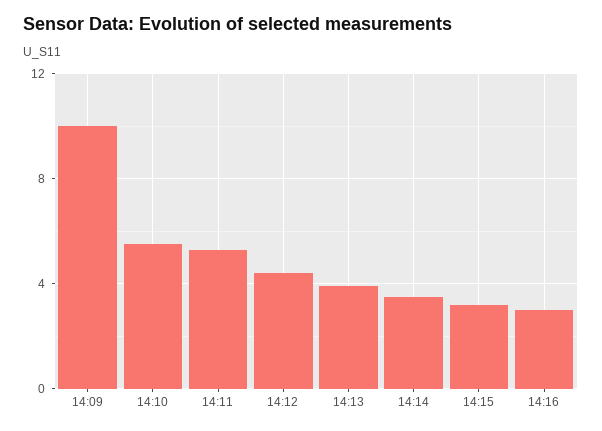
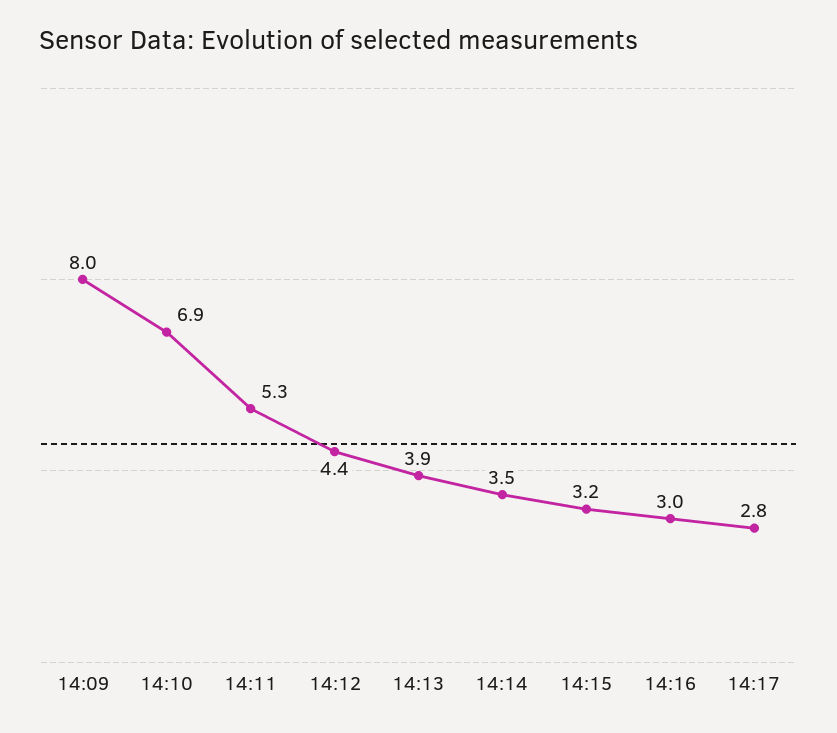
14:09: 10 -> 8
14:10: 5.5 -> 6.9
14:17: none -> 2.8

